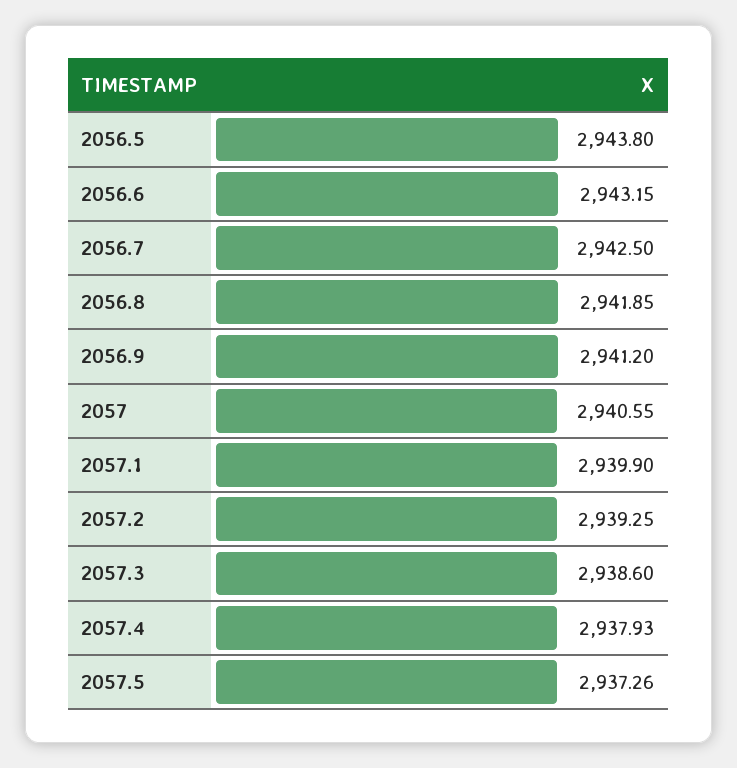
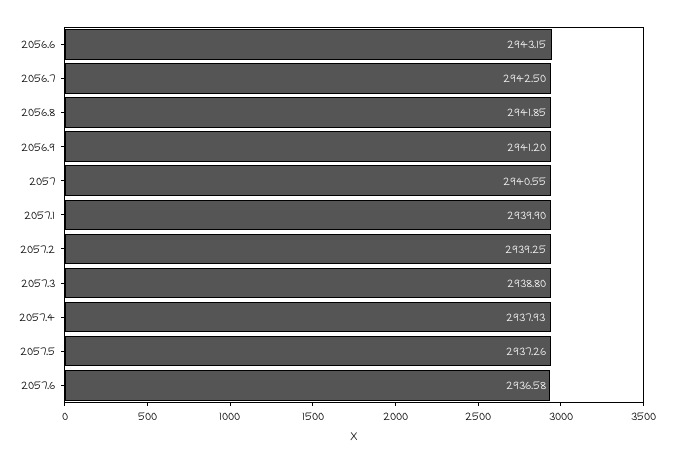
2056.5: 2943.8 -> none
2057.3: 2938.6 -> 2938.8
2057.6: none -> 2936.58

